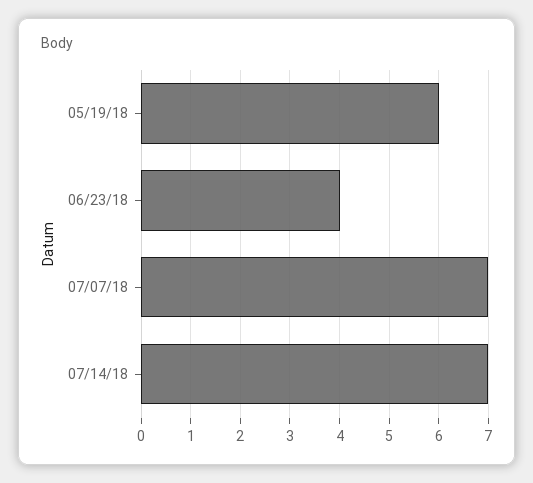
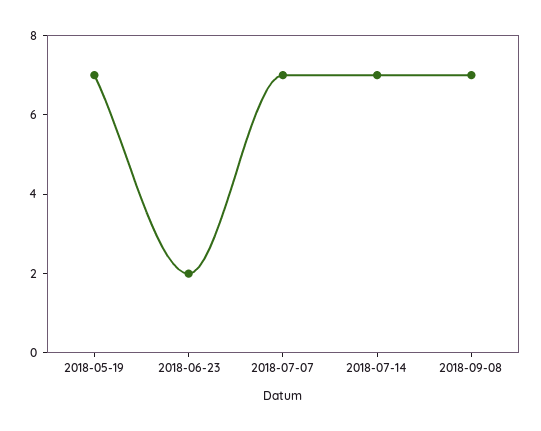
05/19/18: 6 -> 7
06/23/18: 4 -> 2
2018-09-08: none -> 7

